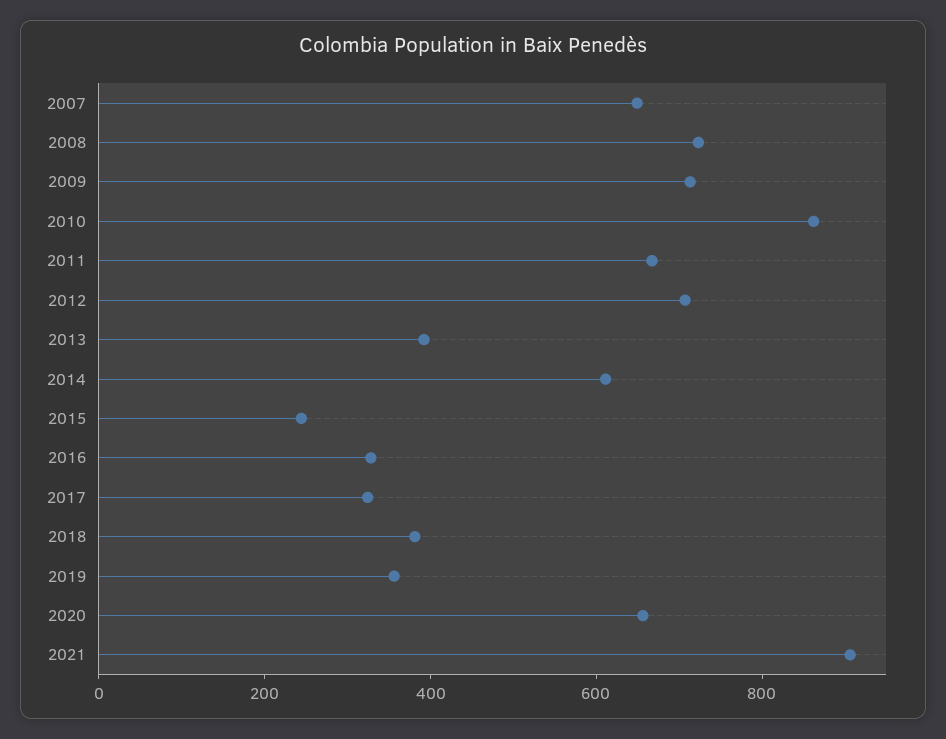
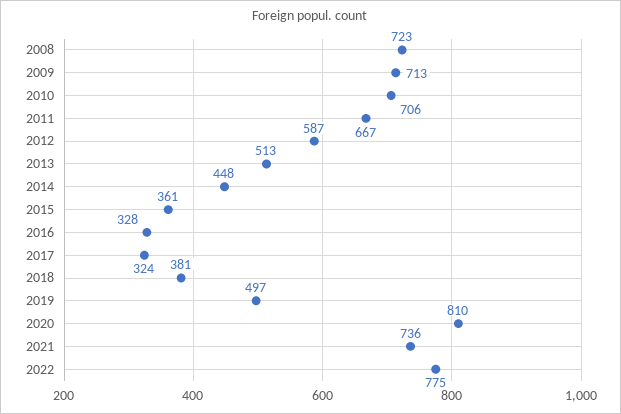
2007: 650 -> none
2010: 850 -> 706
2012: 700 -> 587
2013: 400 -> 513
2014: 600 -> 448
2015: 250 -> 361
2019: 350 -> 497
2020: 650 -> 810
2021: 900 -> 736
2022: none -> 775

